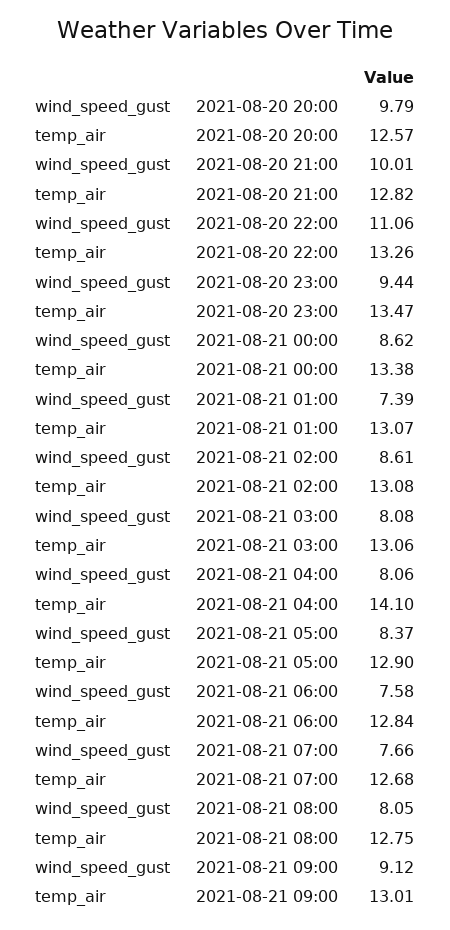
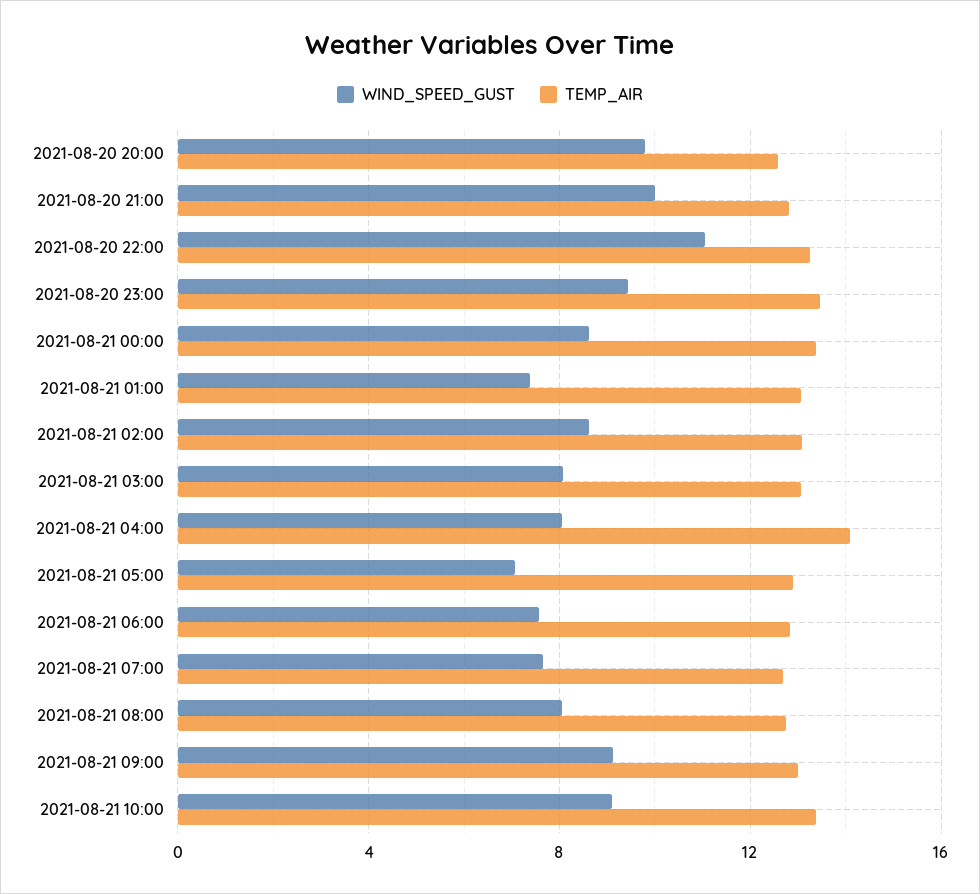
wind_speed_gust, 2021-08-21 05:00: 8.37 -> 7
wind_speed_gust, 2021-08-21 10:00: none -> 9
temp_air, 2021-08-21 10:00: none -> 13.5

